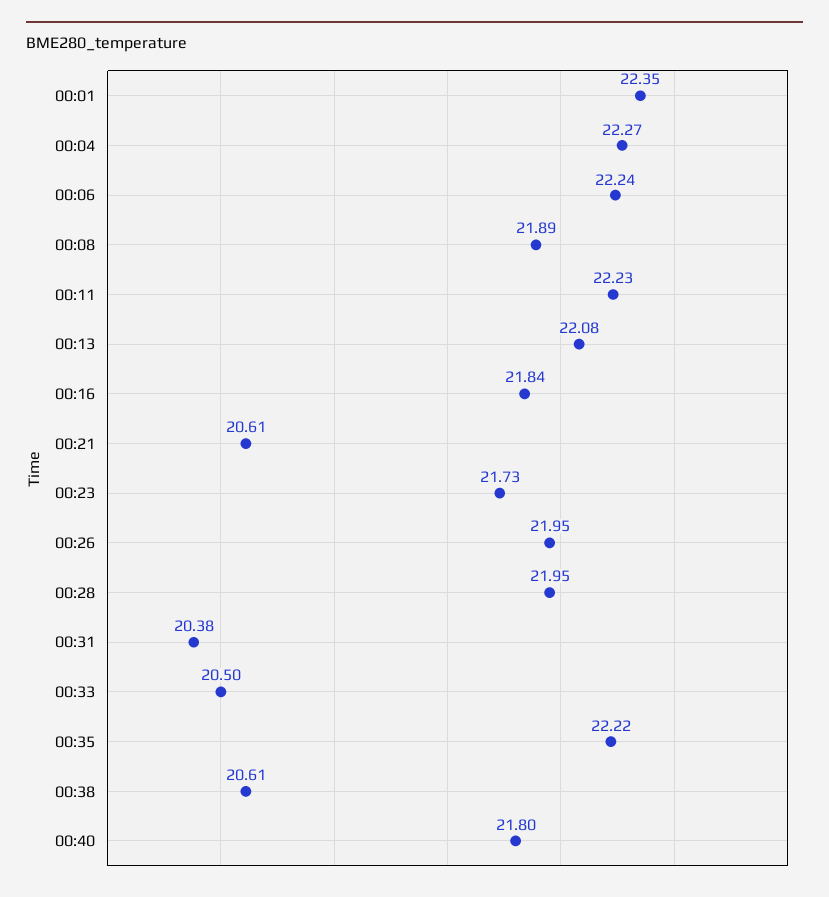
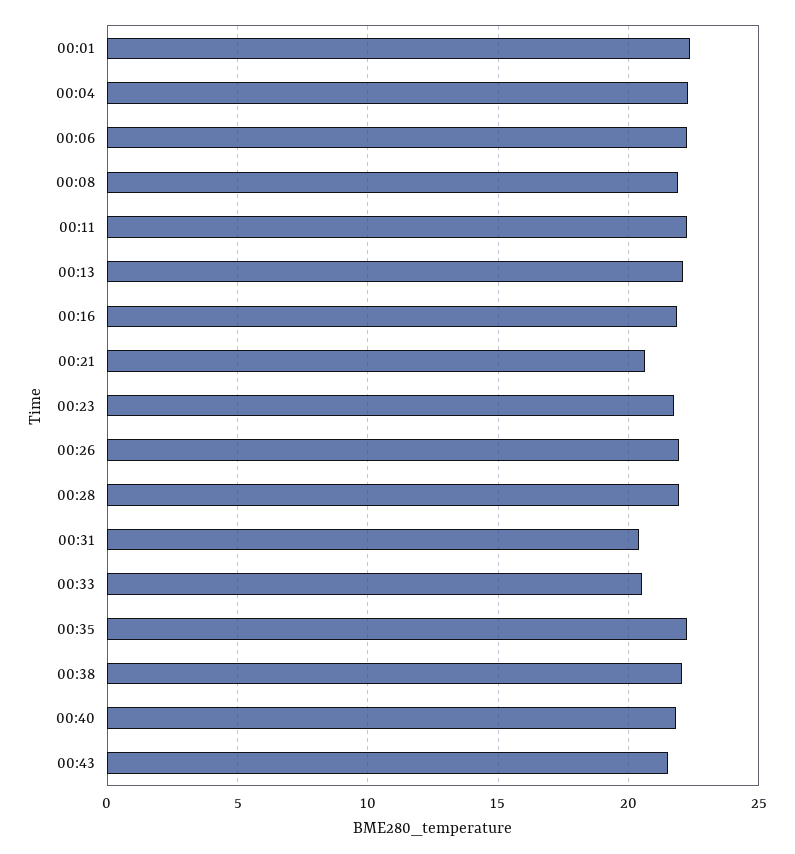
00:38: 20.61 -> 22
00:43: none -> 21.5

